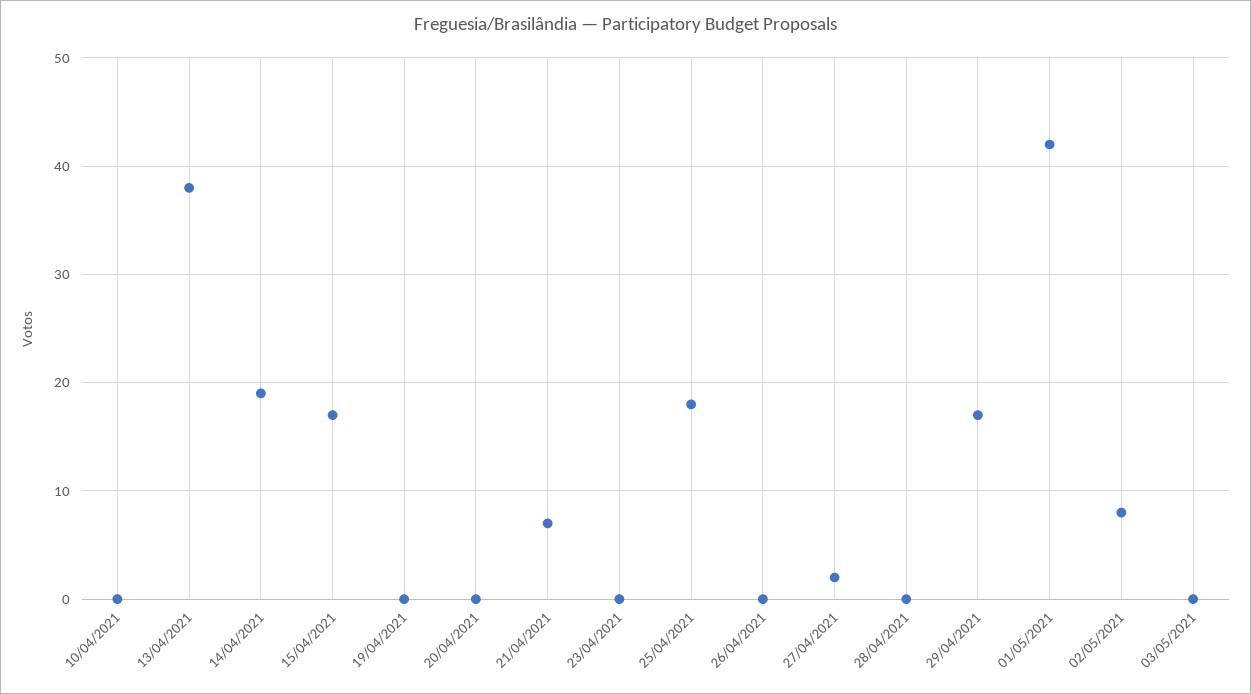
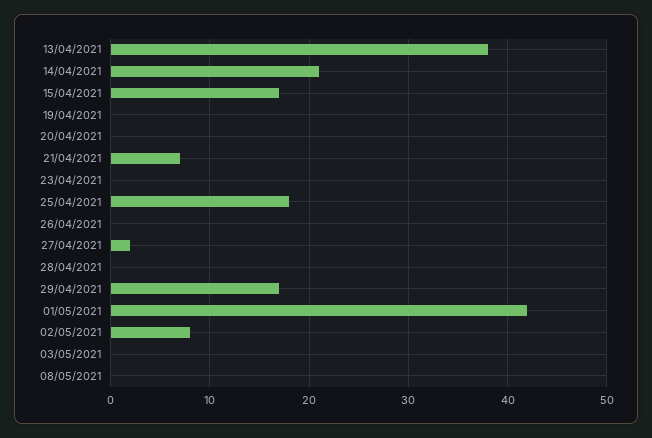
10/04/2021: 0 -> none
14/04/2021: 19 -> 21
08/05/2021: none -> 0

